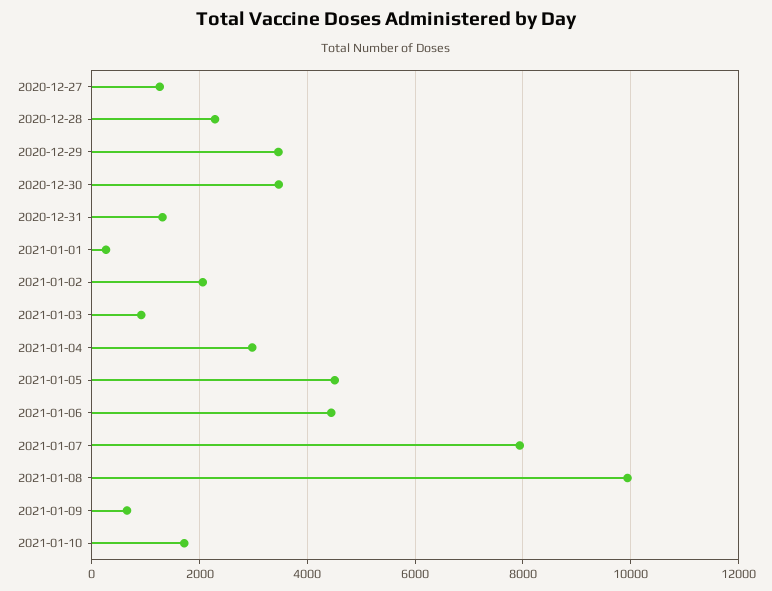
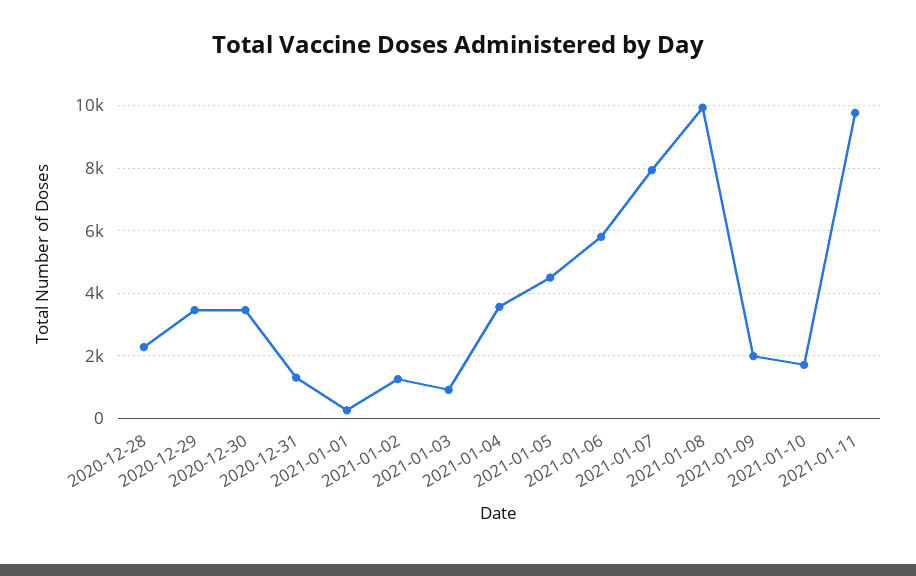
2020-12-27: 1200 -> none
2021-01-02: 2000 -> 1200
2021-01-04: 3000 -> 3600
2021-01-06: 4400 -> 5800
2021-01-09: 600 -> 2000
2021-01-11: none -> 9800

